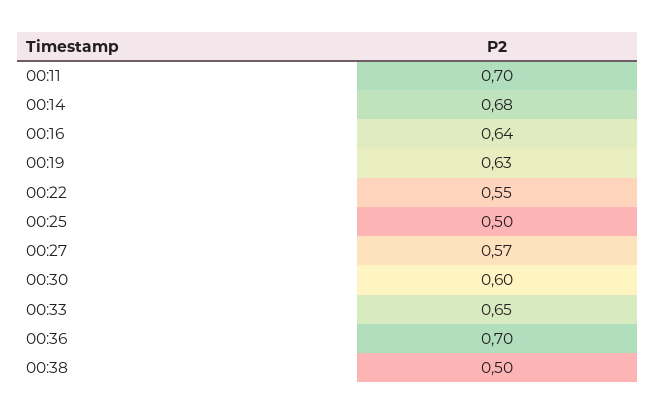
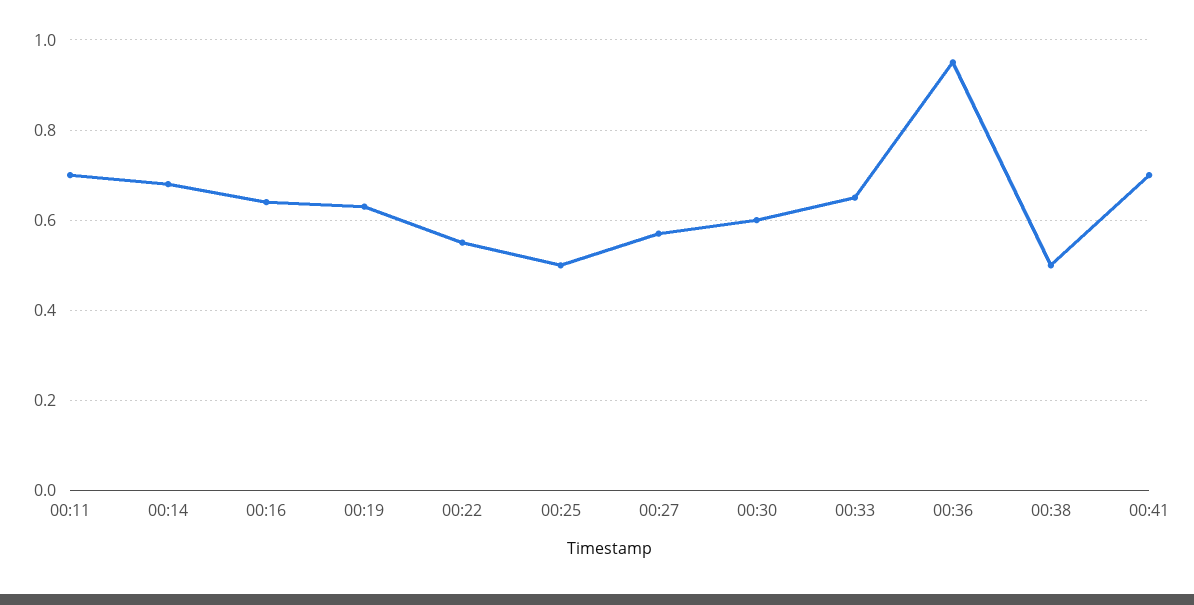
00:36: 0.7 -> 0.95
00:41: none -> 0.7

